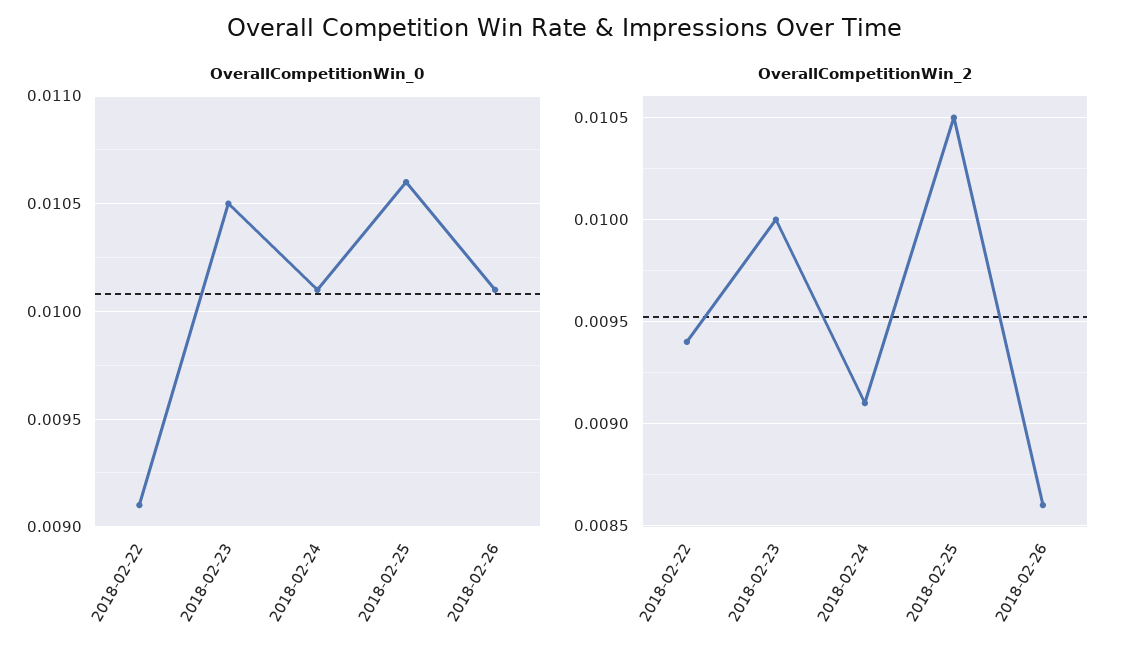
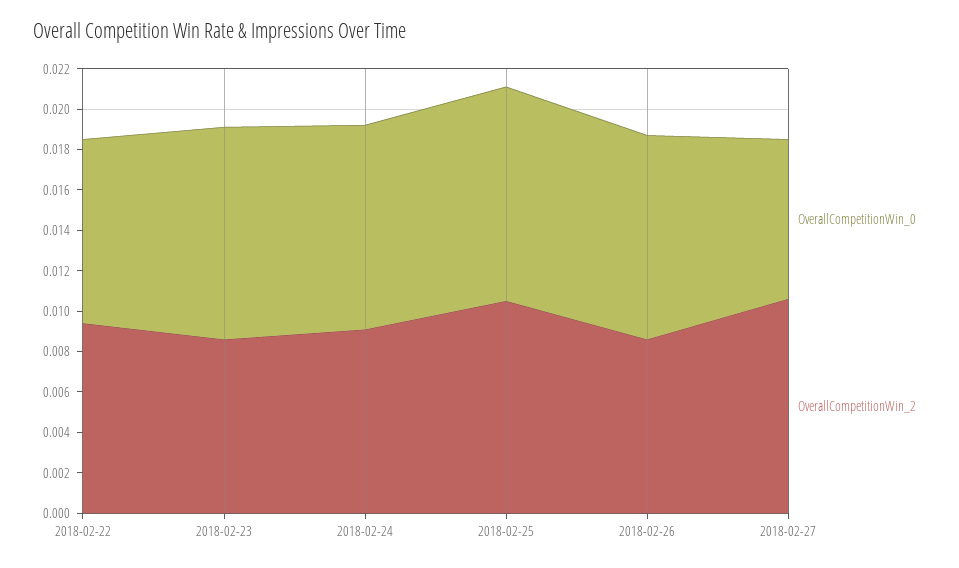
OverallCompetitionWin_2, 2018-02-23: 0.01 -> 0.0085
OverallCompetitionWin_0, 2018-02-27: none -> 0.008
OverallCompetitionWin_2, 2018-02-27: none -> 0.0105

